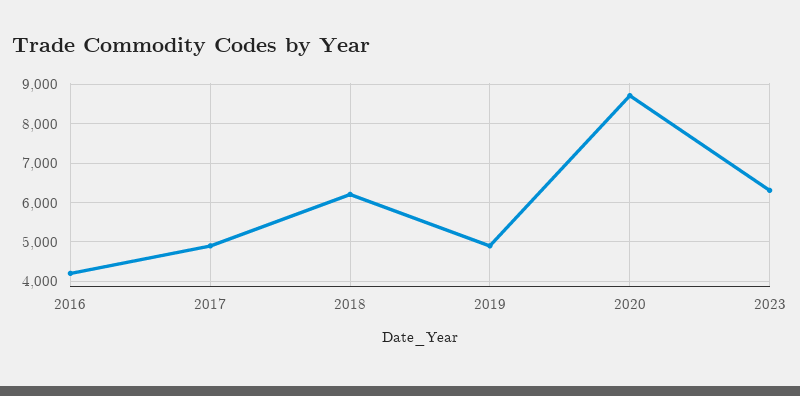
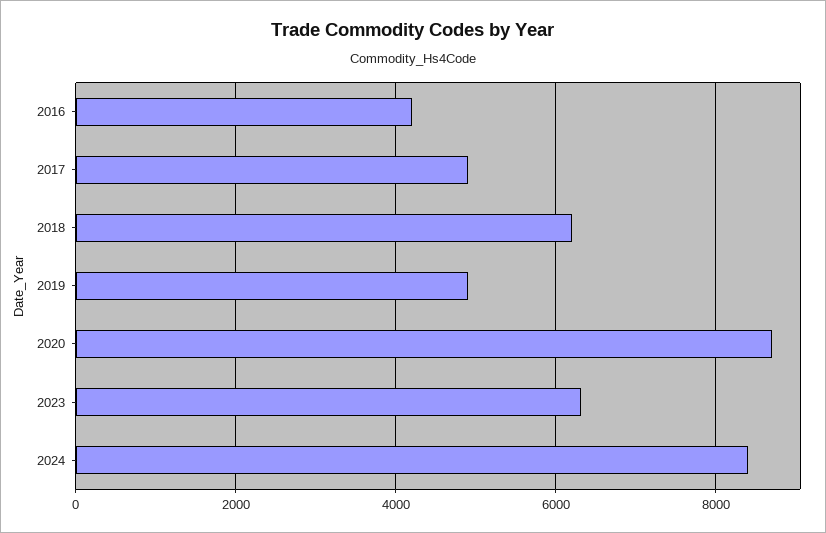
2024: none -> 8400

